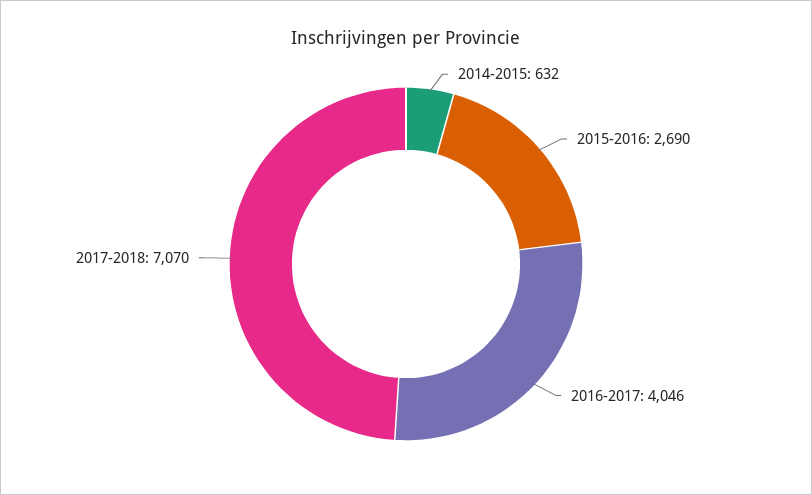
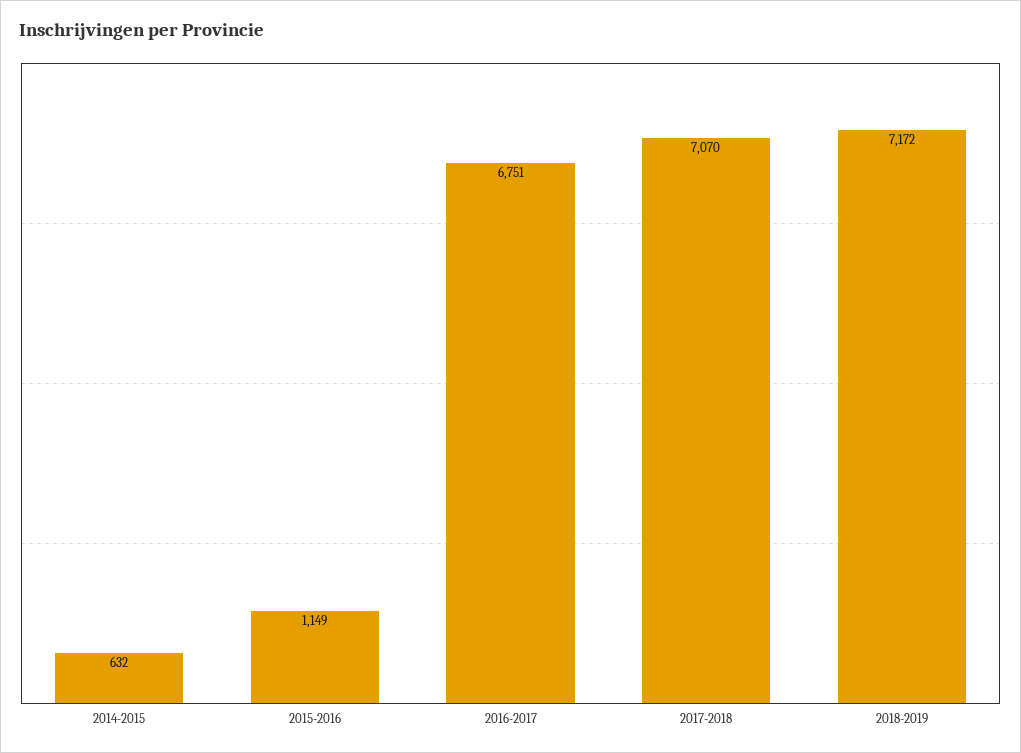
2015-2016: 2690 -> 1149
2016-2017: 4046 -> 6751
2018-2019: none -> 7172

